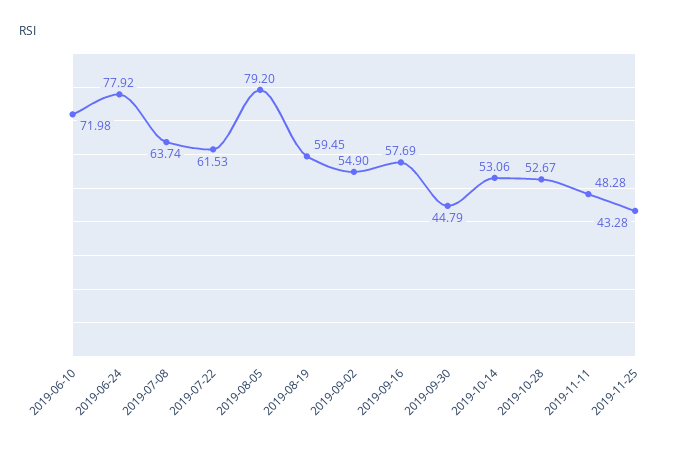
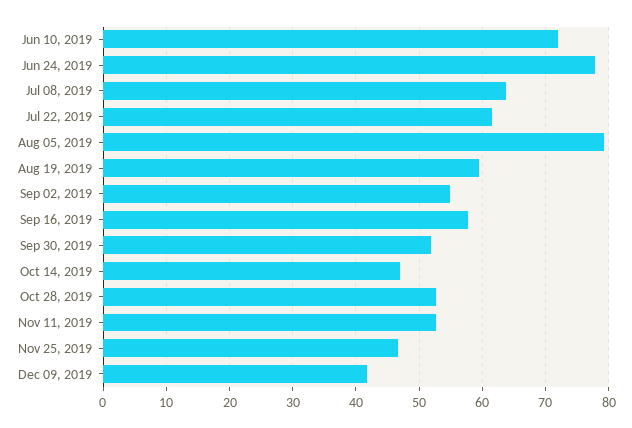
2019-09-30: 44.79 -> 52
2019-10-14: 53.06 -> 47
2019-11-11: 48.28 -> 53
2019-11-25: 43.28 -> 47
Dec 09, 2019: none -> 42

